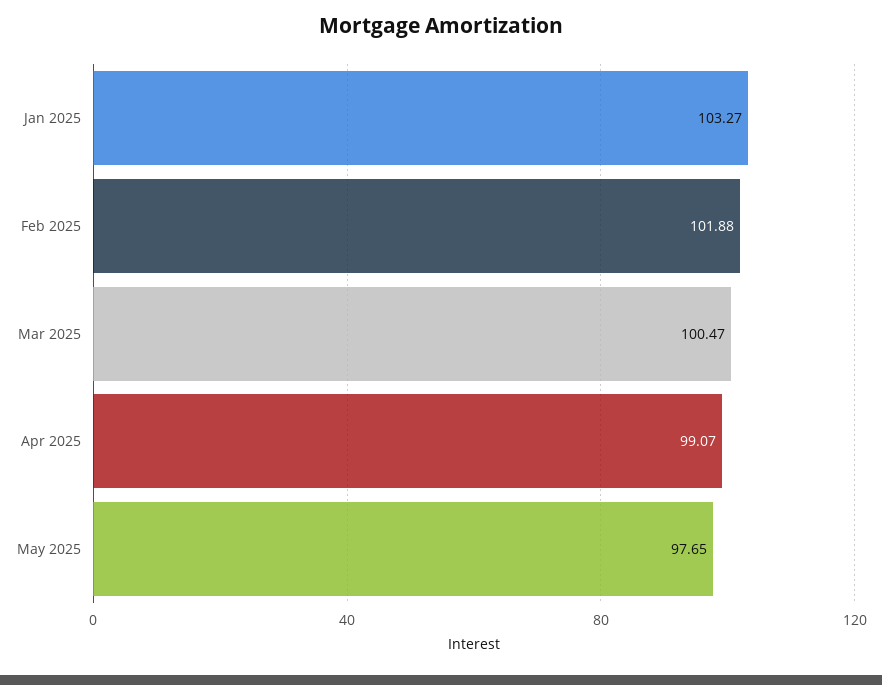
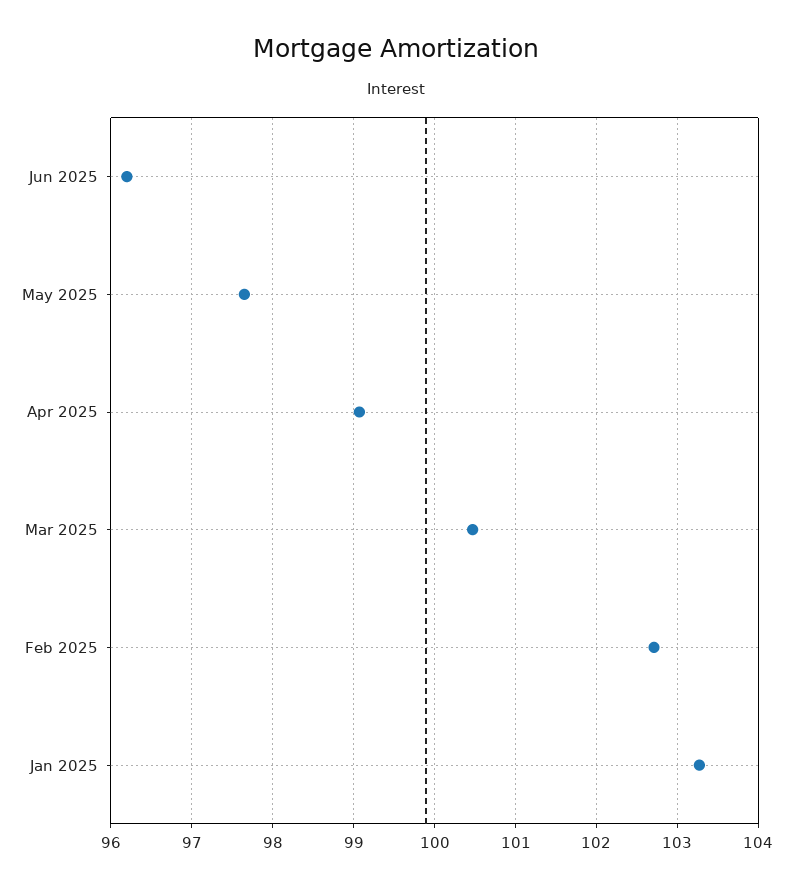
Feb 2025: 101.88 -> 102.7
Jun 2025: none -> 96.2

